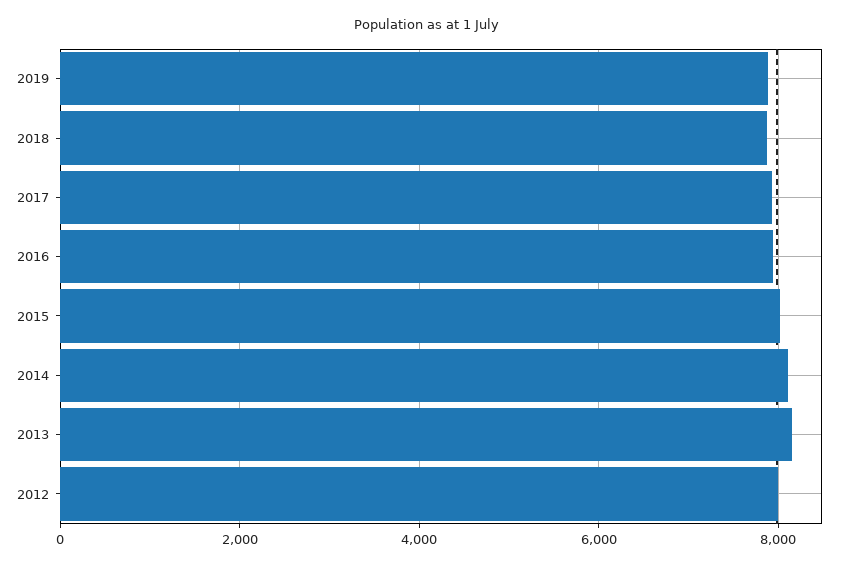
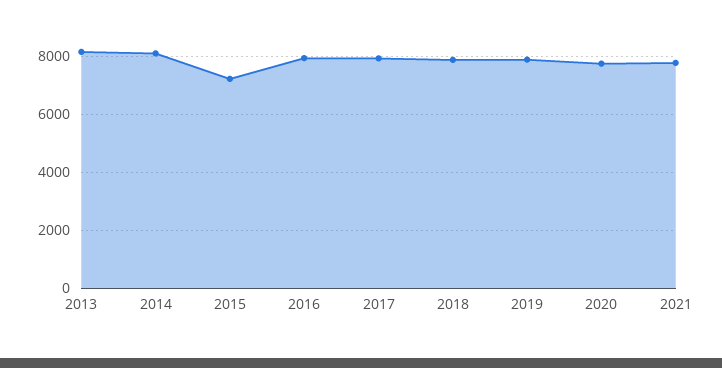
2015: 8000 -> 7250
2012: 8000 -> none
2020: none -> 7750
2021: none -> 7750

